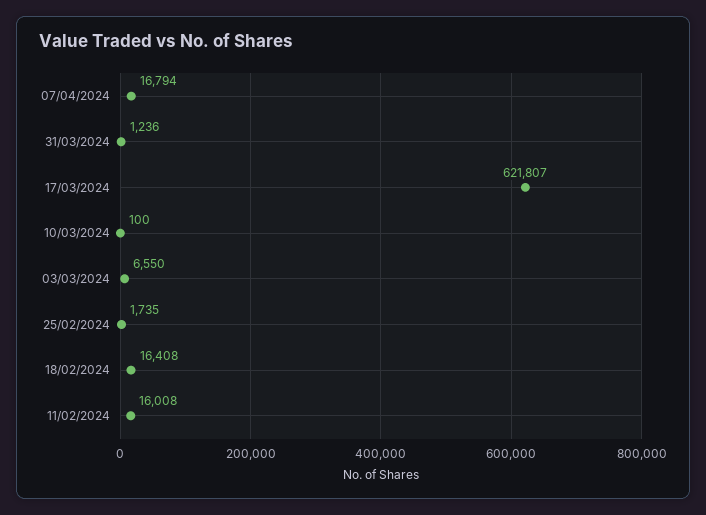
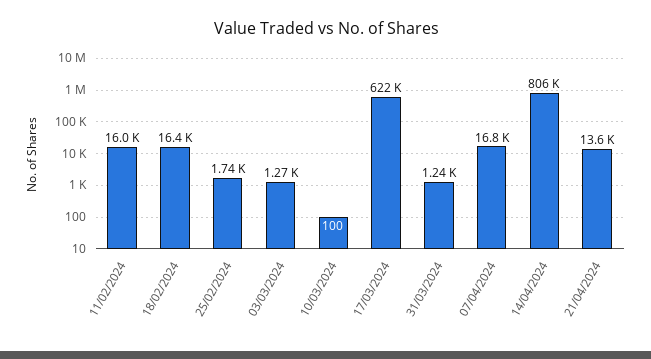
03/03/2024: 6550 -> 1270
14/04/2024: none -> 806000
21/04/2024: none -> 13600

